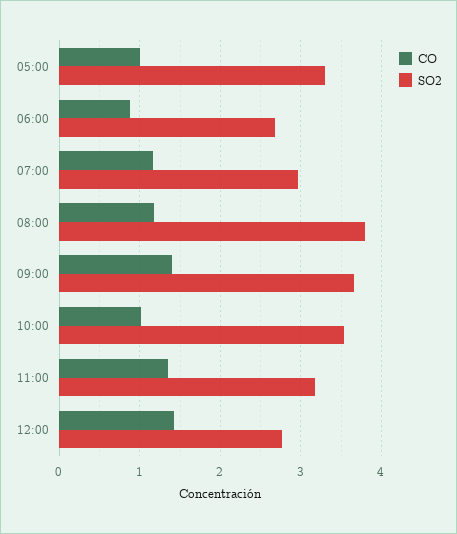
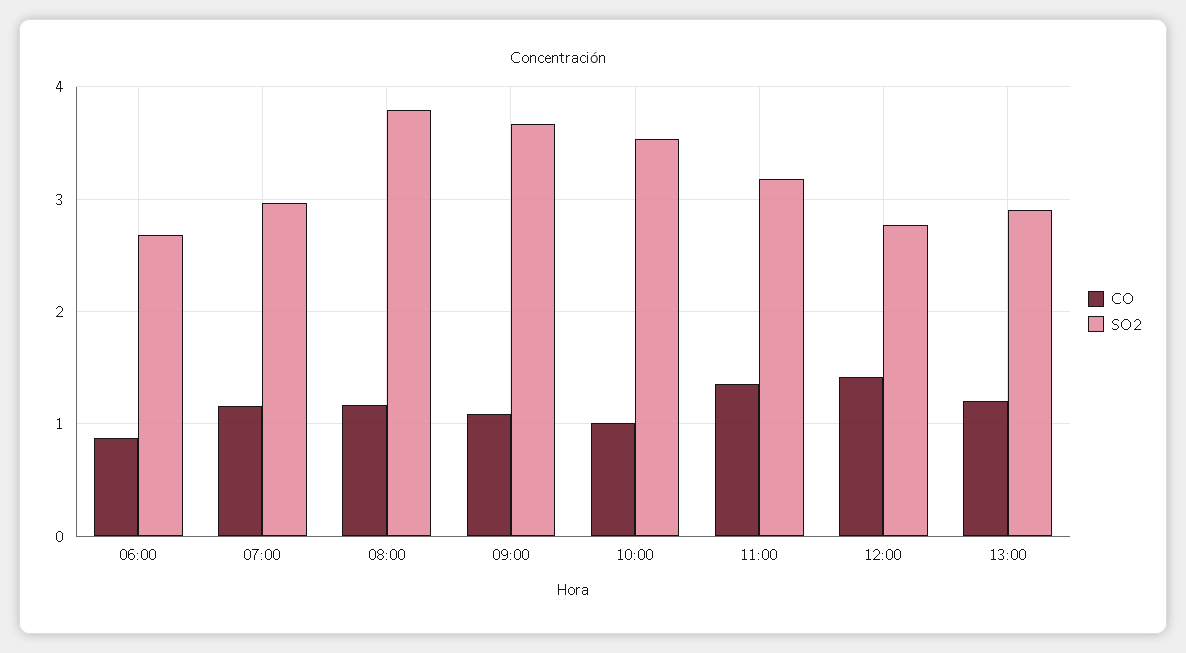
CO, 05:00: 1 -> none
SO2, 05:00: 3.3 -> none
CO, 09:00: 1.4 -> 1.1
CO, 13:00: none -> 1.2
SO2, 13:00: none -> 2.9

